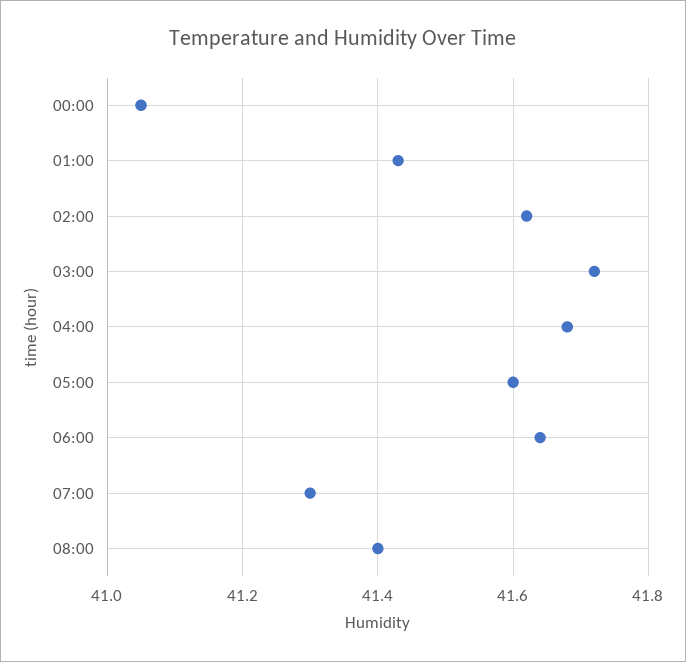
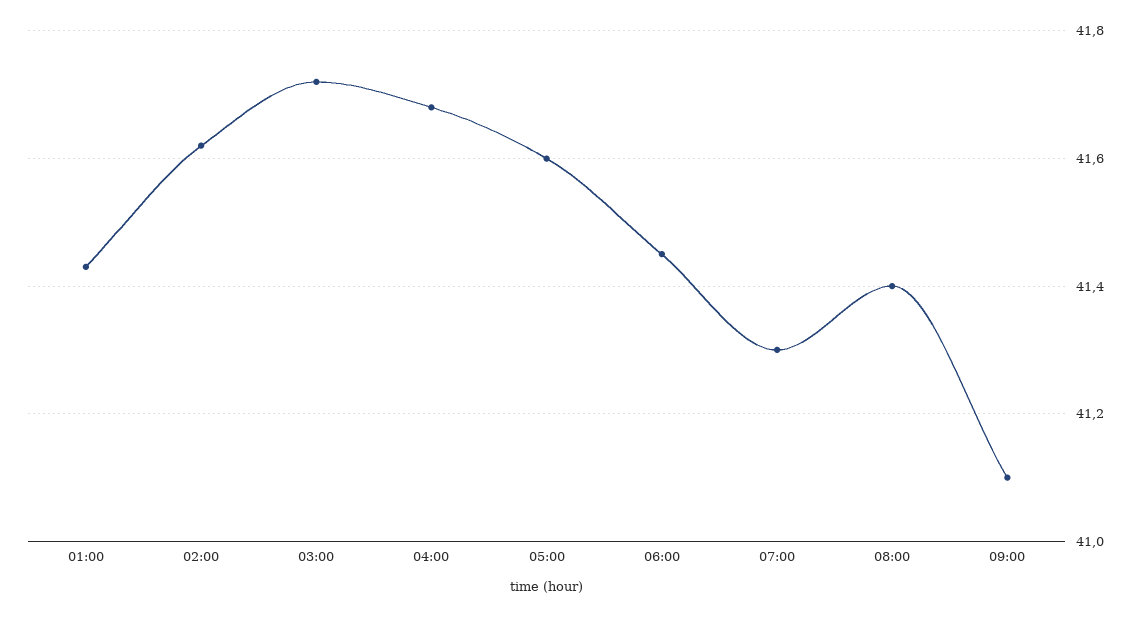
00:00: 41.05 -> none
06:00: 41.65 -> 41.45
09:00: none -> 41.1

